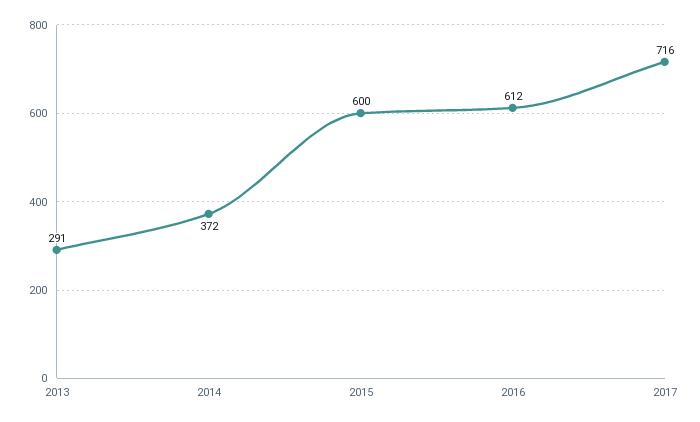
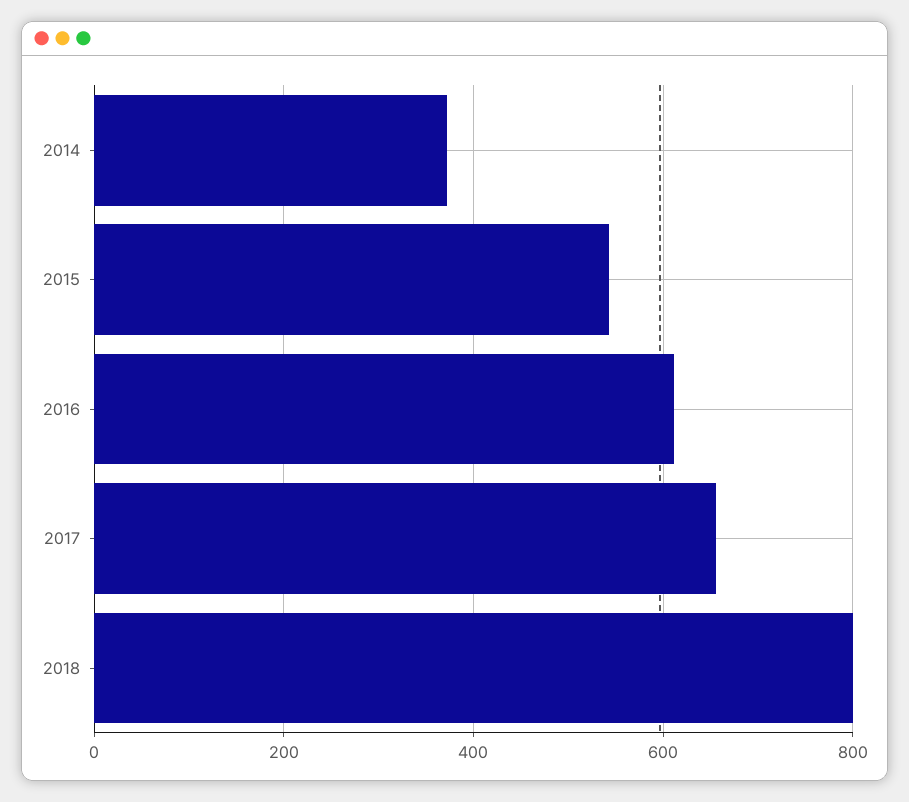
2013: 291 -> none
2015: 600 -> 540
2017: 716 -> 660
2018: none -> 800

